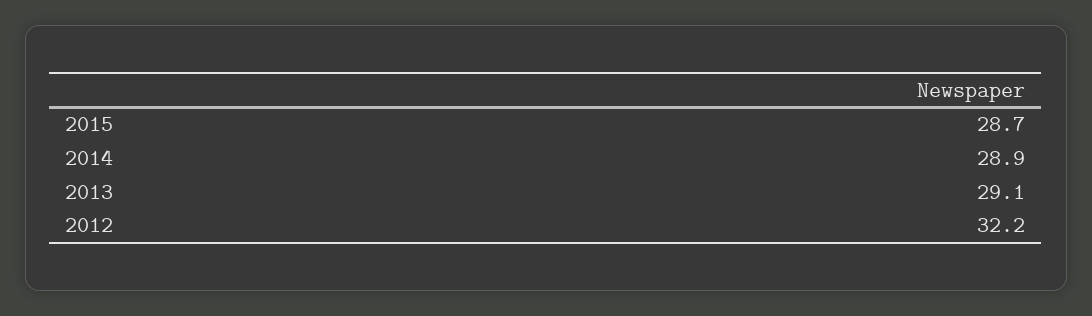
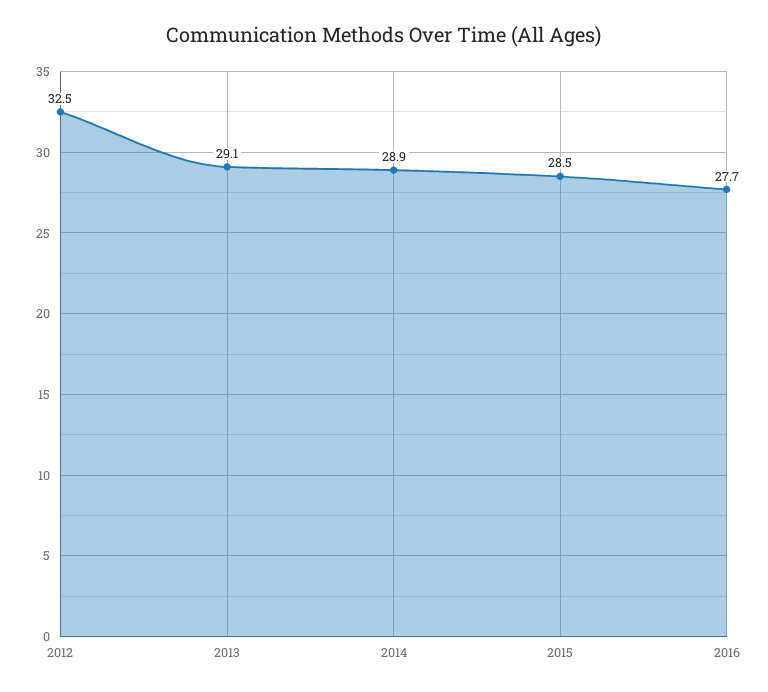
2015: 28.7 -> 28.5
2012: 32.2 -> 32.5
2016: none -> 27.7

